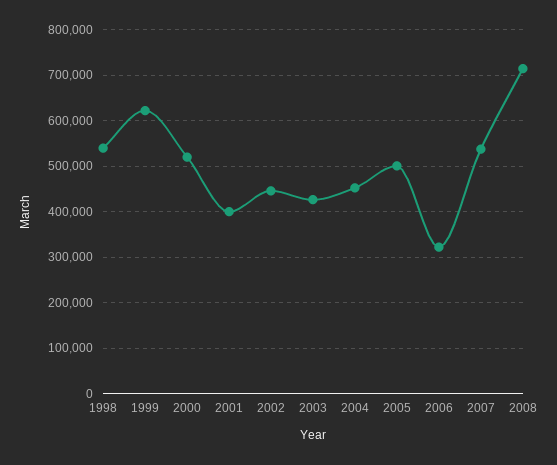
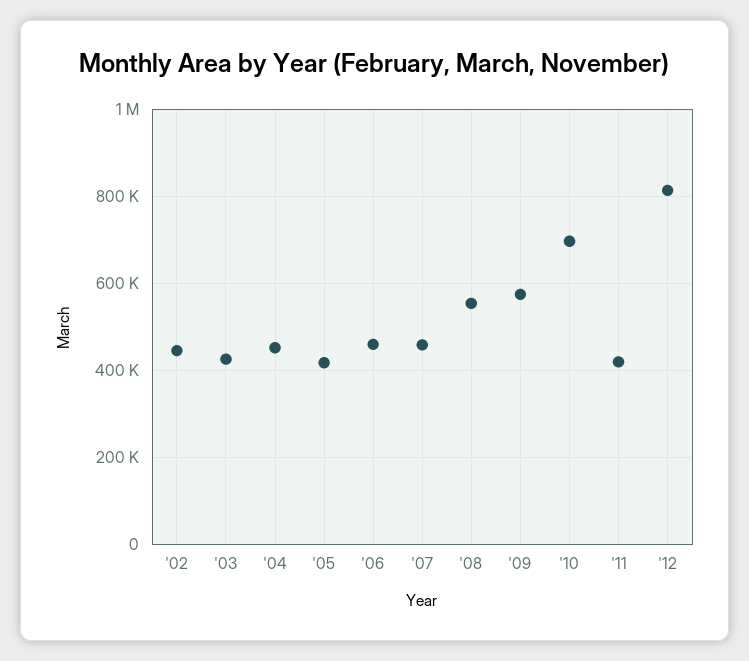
1998: 540000 -> none
1999: 620000 -> none
2000: 520000 -> none
2001: 400000 -> none
2005: 500000 -> 420000
2006: 320000 -> 460000
2007: 540000 -> 460000
2008: 720000 -> 560000
'09: none -> 580000
'10: none -> 700000
'11: none -> 420000
'12: none -> 820000

